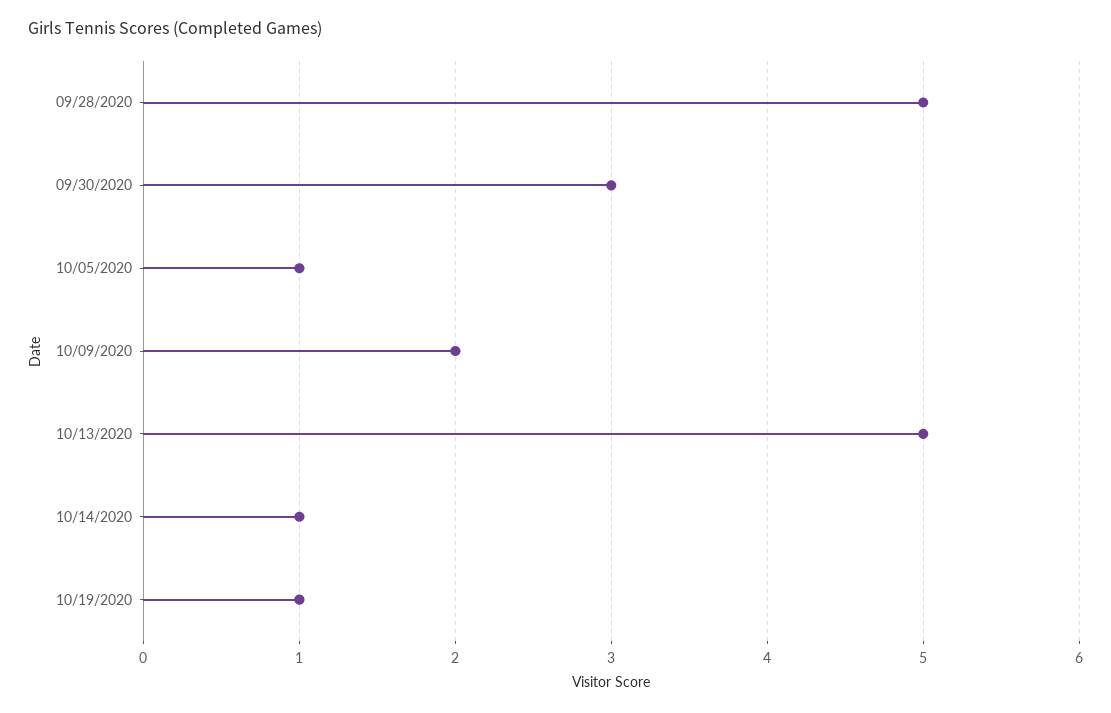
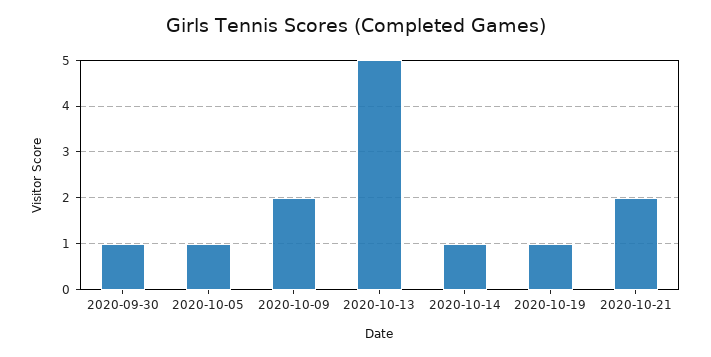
09/28/2020: 5 -> none
09/30/2020: 3 -> 1
2020-10-21: none -> 2

